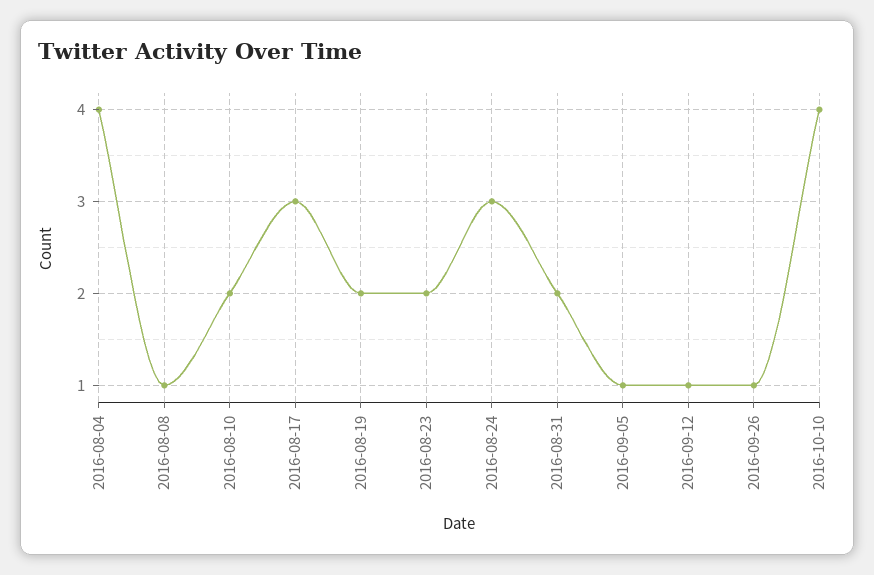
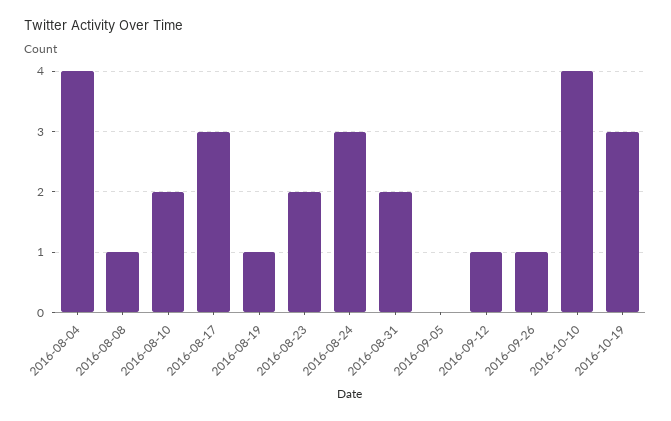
2016-08-19: 2 -> 1
2016-09-05: 1 -> 0
2016-10-19: none -> 3

